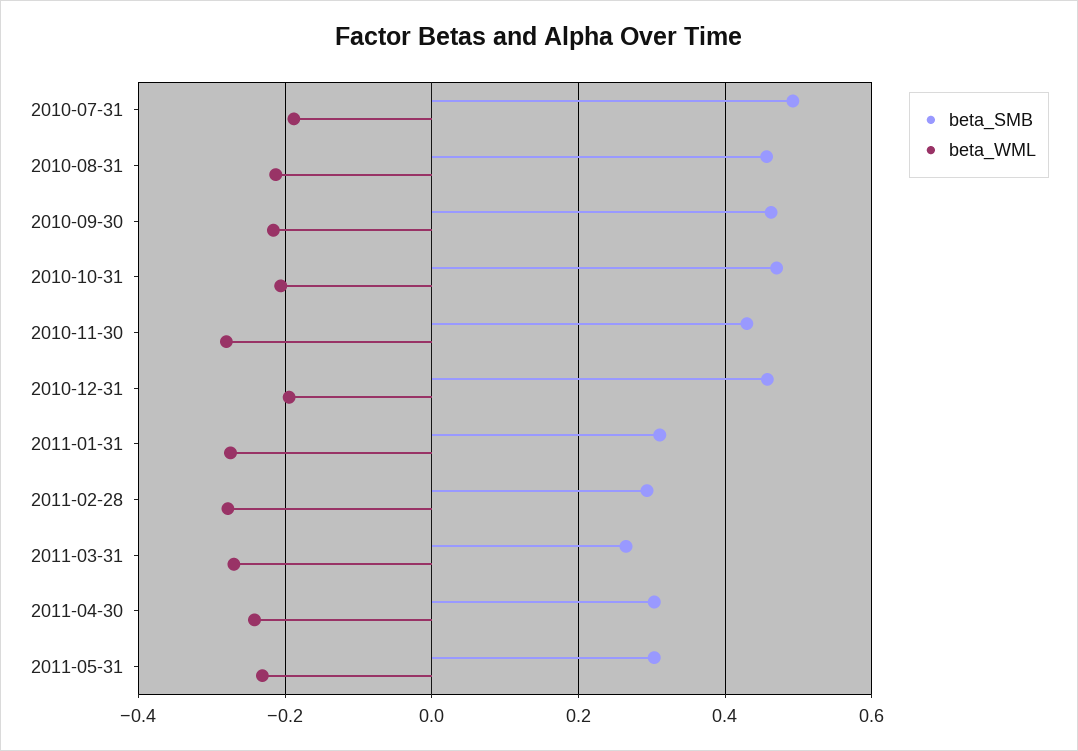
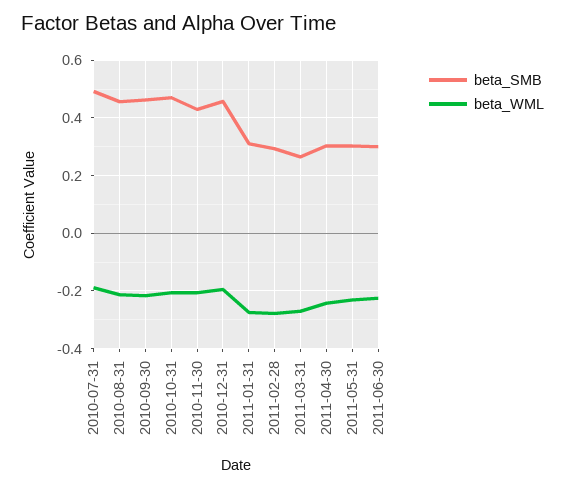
beta_WML, 2010-11-30: -0.28 -> -0.2
beta_SMB, 2011-06-30: none -> 0.3
beta_WML, 2011-06-30: none -> -0.225

